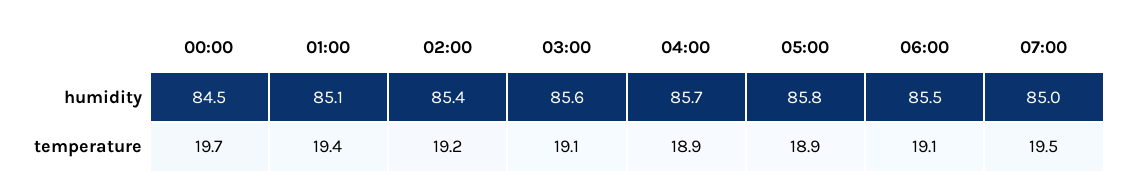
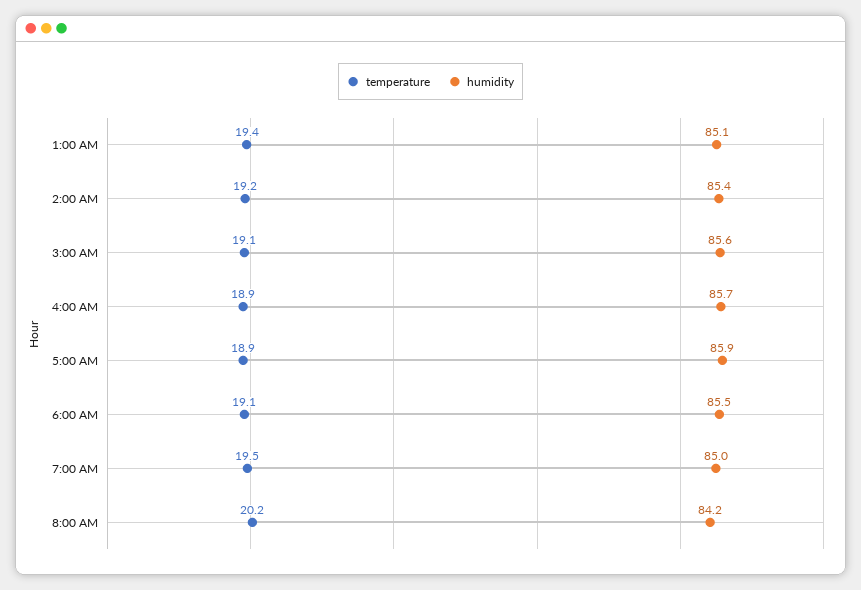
humidity, 00:00: 84.5 -> none
humidity, 05:00: 85.8 -> 85.9
temperature, 00:00: 19.7 -> none
temperature, 8:00 AM: none -> 20.2
humidity, 8:00 AM: none -> 84.2

